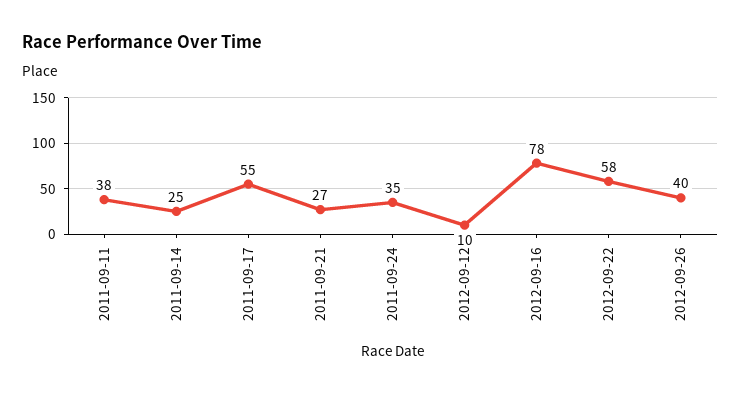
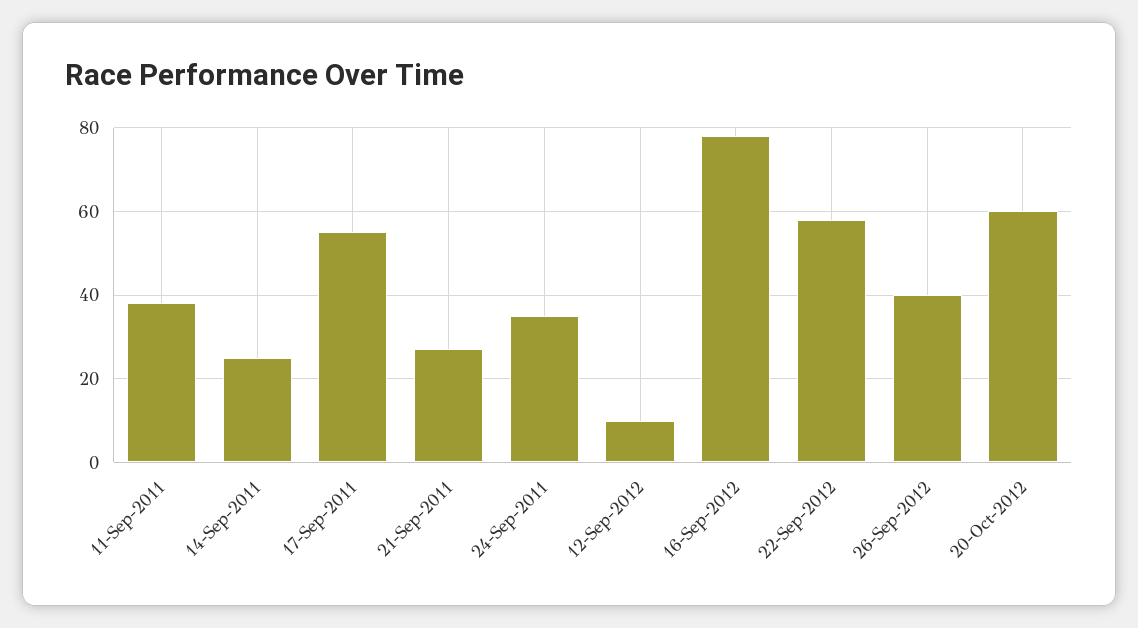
20-Oct-2012: none -> 60

